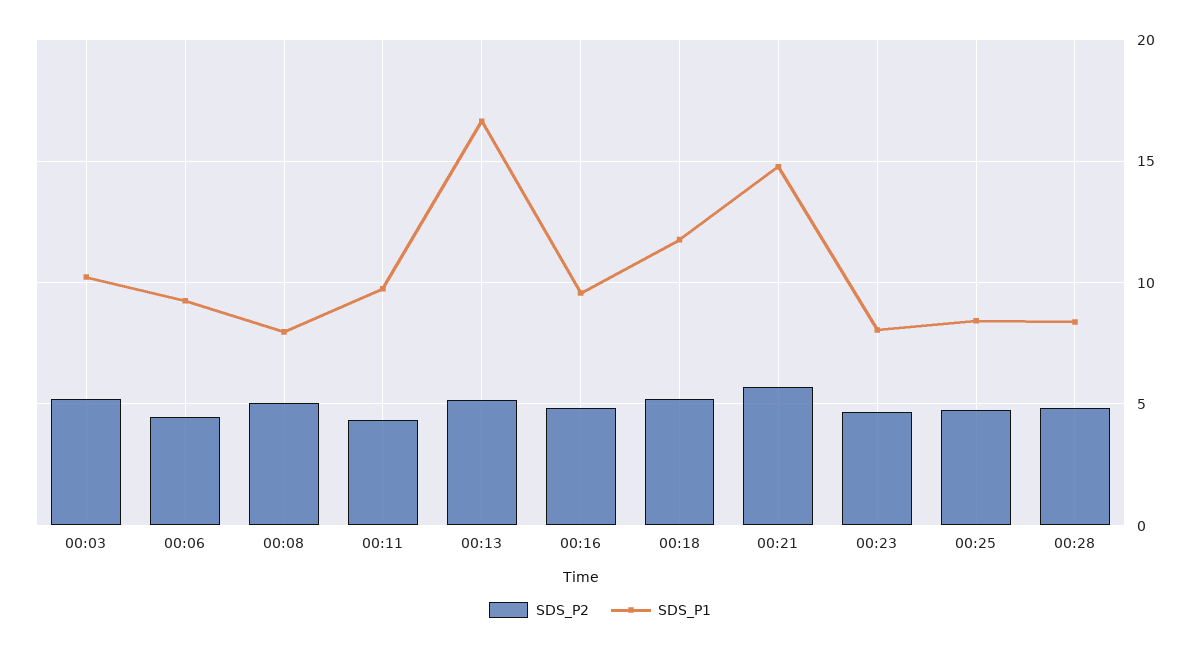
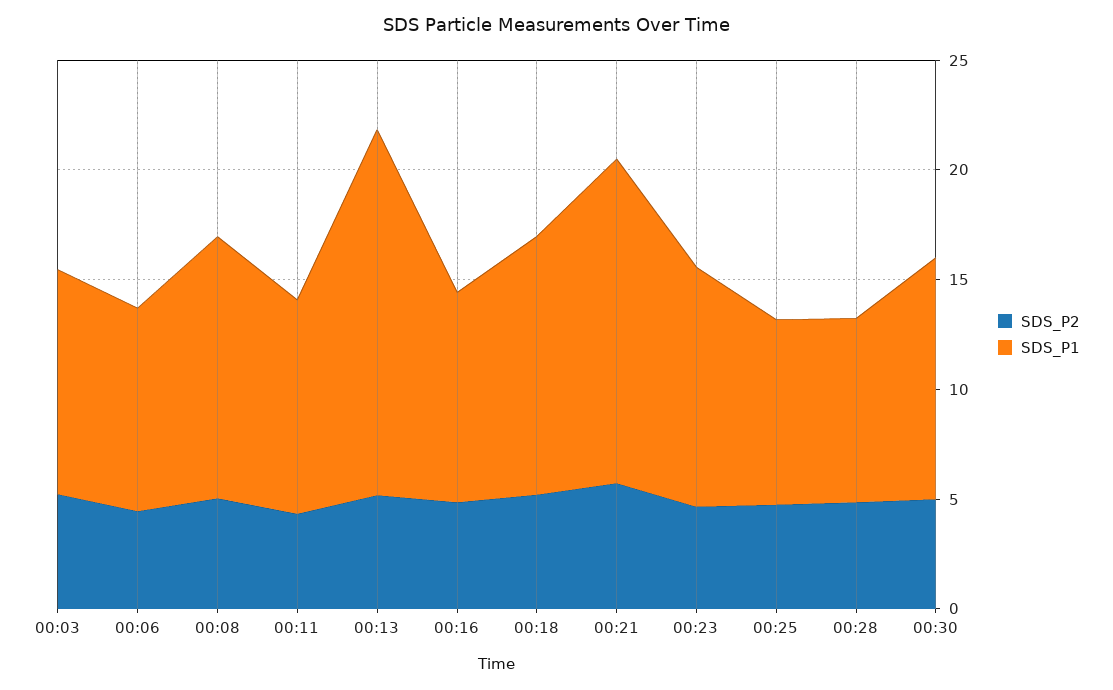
SDS_P1, 00:08: 8 -> 12
SDS_P1, 00:23: 8 -> 11
SDS_P2, 00:30: none -> 5
SDS_P1, 00:30: none -> 11

